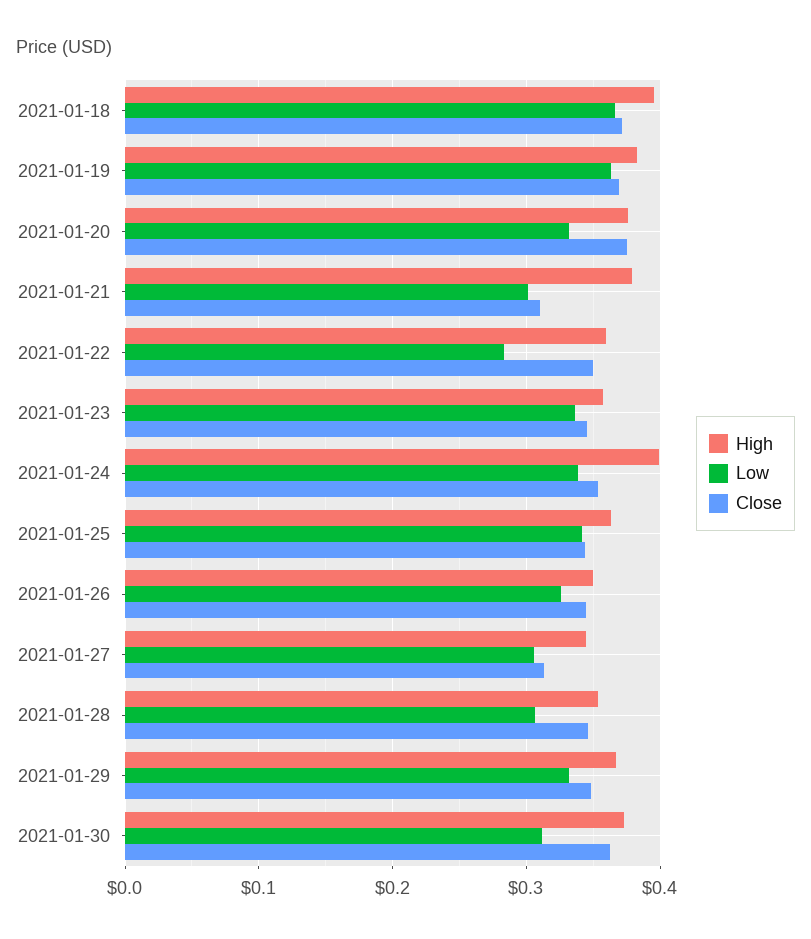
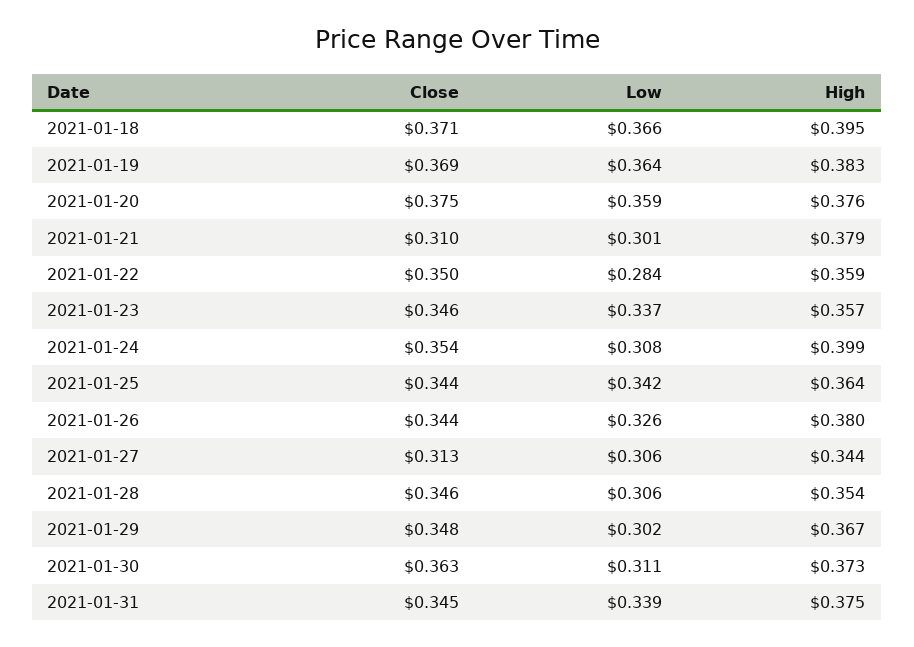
Low, 2021-01-20: 0.33 -> 0.359
Low, 2021-01-24: 0.34 -> 0.308
High, 2021-01-26: 0.35 -> 0.38
Low, 2021-01-29: 0.33 -> 0.302
Close, 2021-01-31: none -> 0.345
Low, 2021-01-31: none -> 0.339
High, 2021-01-31: none -> 0.375

